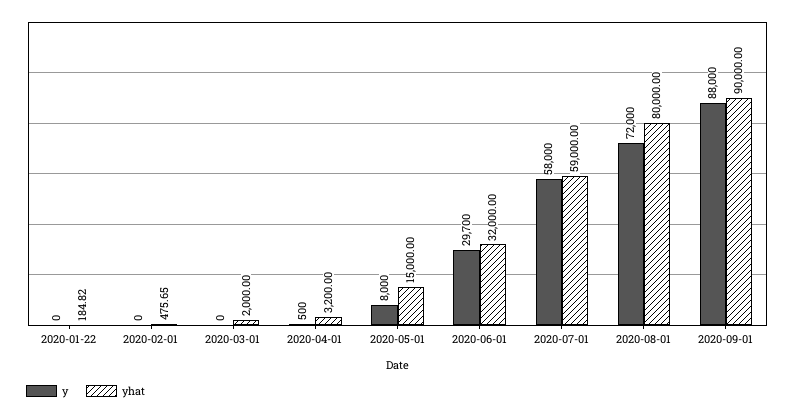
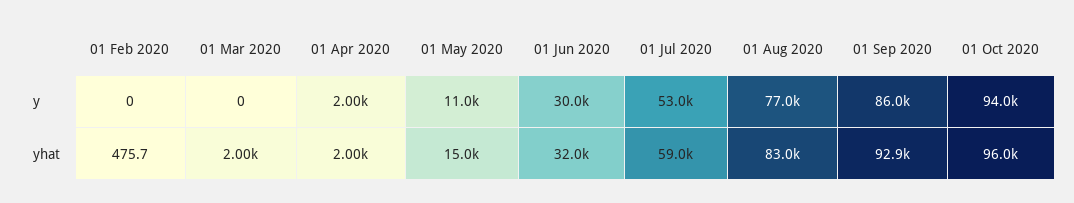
y, 2020-01-22: 0 -> none
yhat, 2020-01-22: 184.82 -> none
y, 2020-04-01: 500 -> 2000
yhat, 2020-04-01: 3200 -> 2000
y, 2020-05-01: 8000 -> 11000
y, 2020-06-01: 29700 -> 30000
y, 2020-07-01: 58000 -> 53000
y, 2020-08-01: 72000 -> 77000
yhat, 2020-08-01: 80000 -> 83000
y, 2020-09-01: 88000 -> 86000
yhat, 2020-09-01: 90000 -> 92900
y, 01 Oct 2020: none -> 94000
yhat, 01 Oct 2020: none -> 96000

